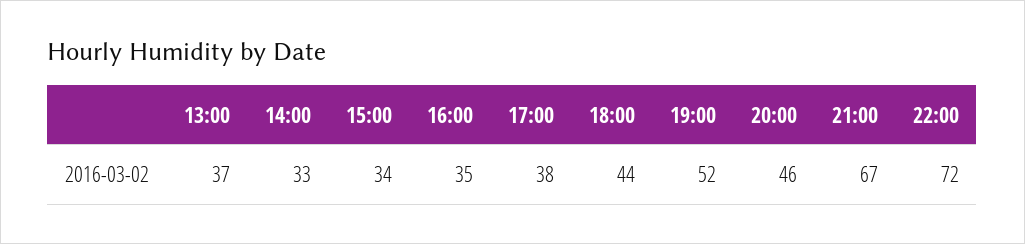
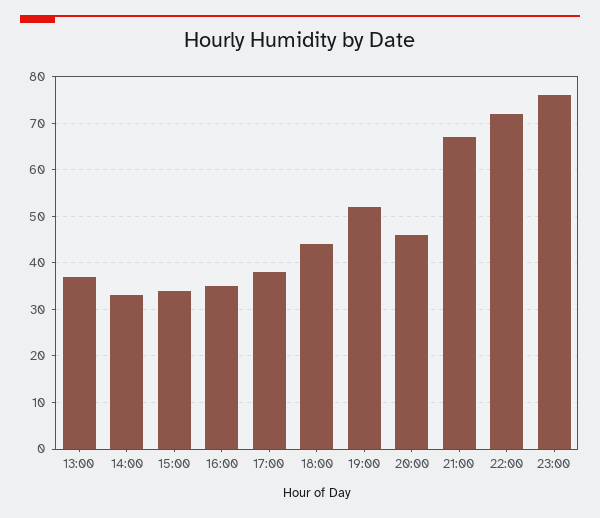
23:00: none -> 75

